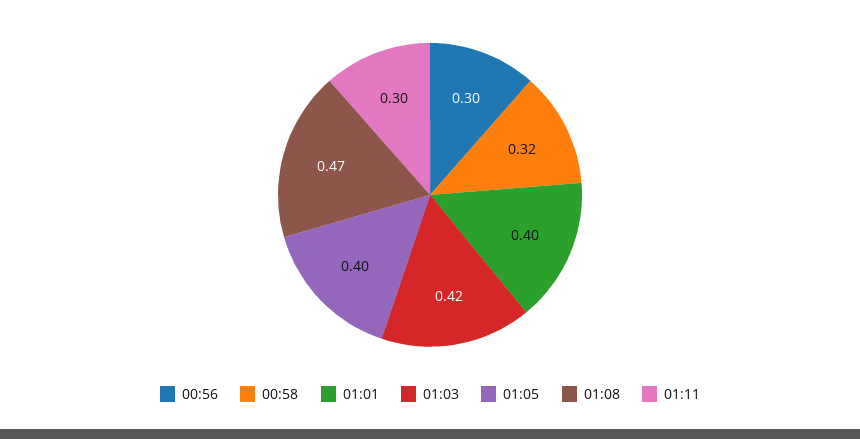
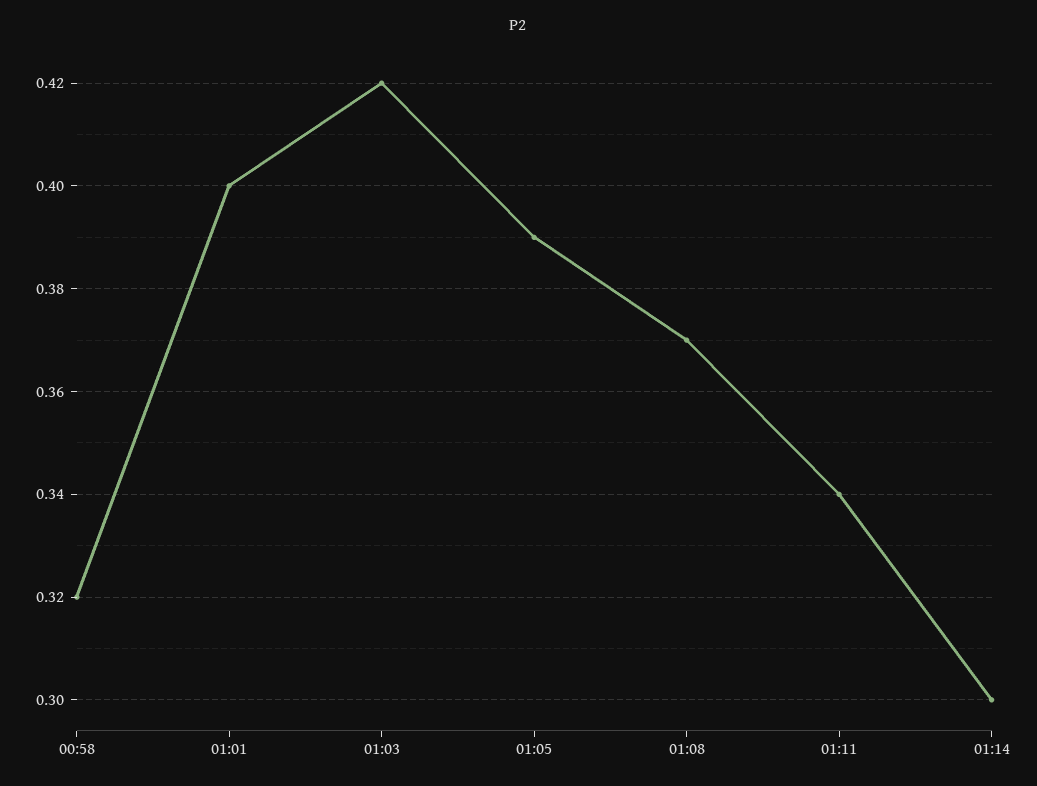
00:56: 0.3 -> none
01:05: 0.4 -> 0.39
01:08: 0.47 -> 0.37
01:11: 0.3 -> 0.34
01:14: none -> 0.3

